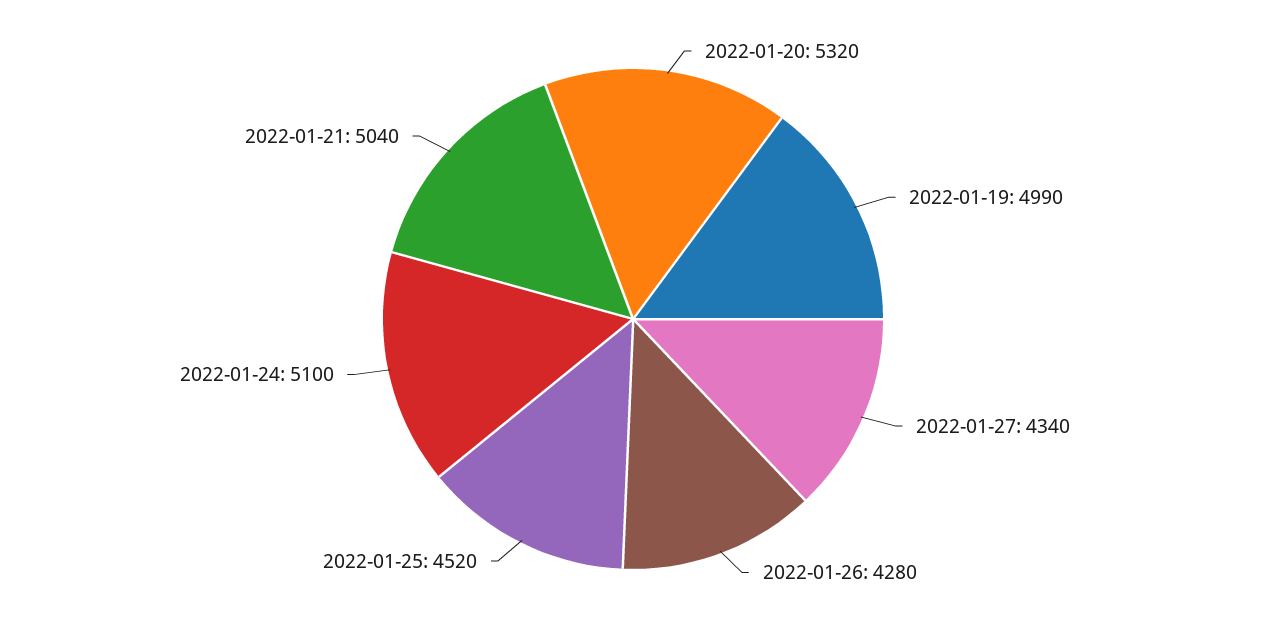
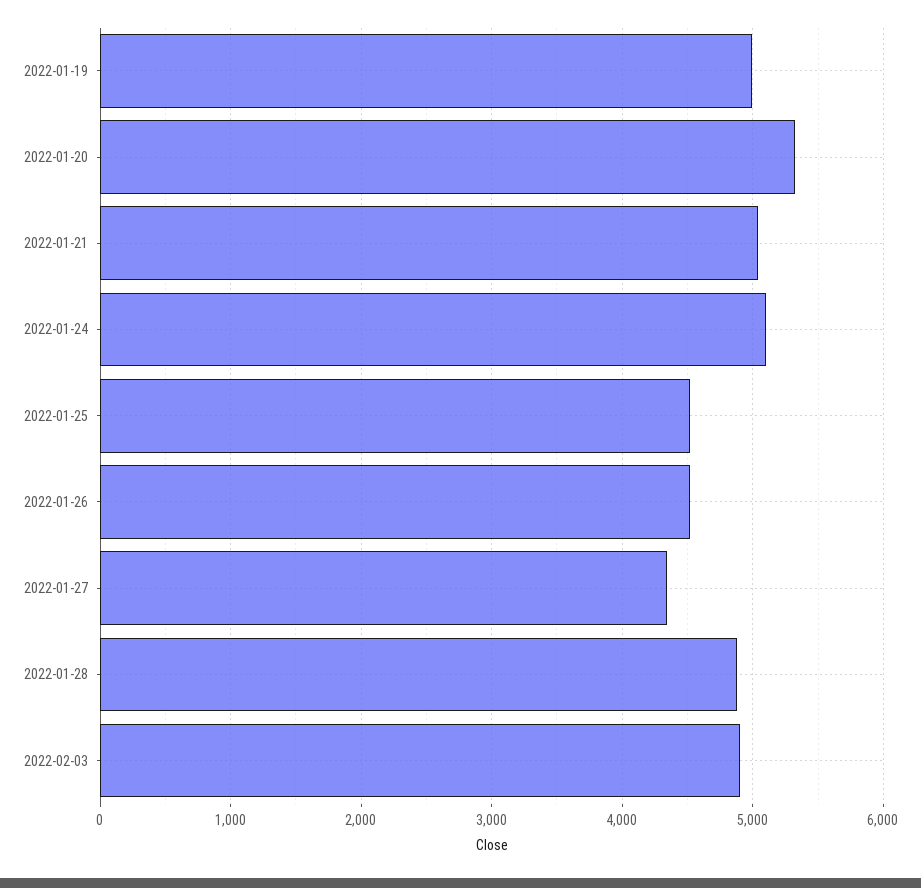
2022-01-26: 4280 -> 4500
2022-01-28: none -> 4900
2022-02-03: none -> 4900

